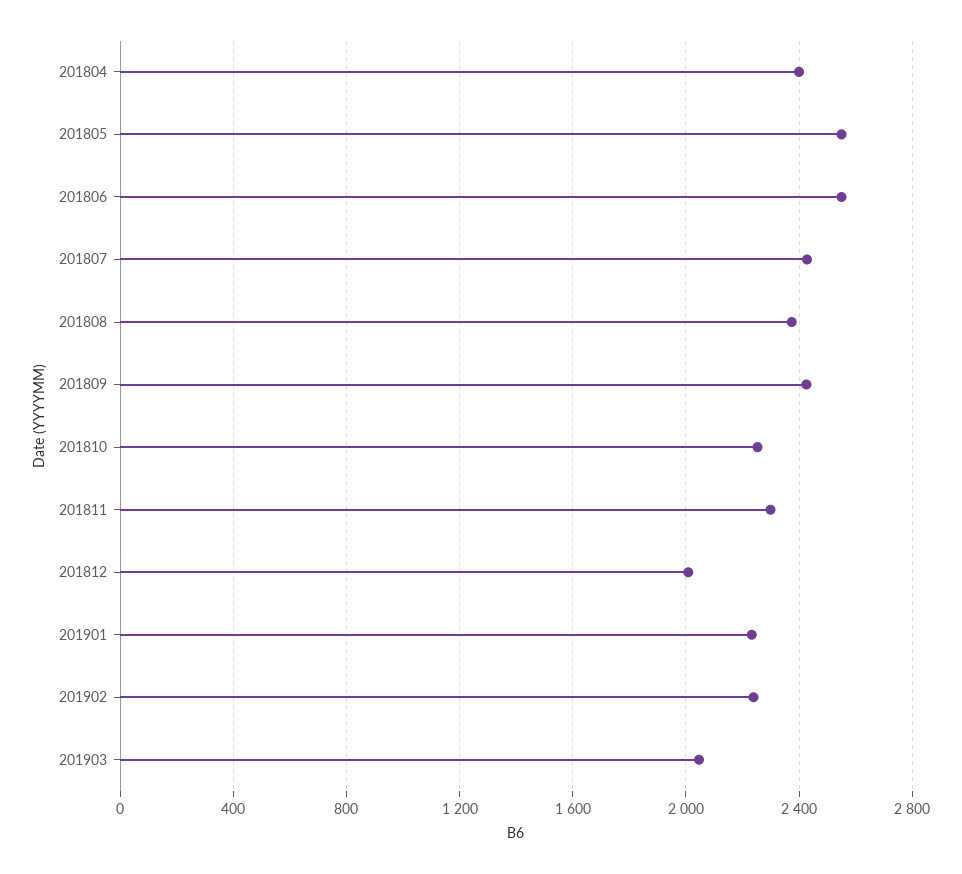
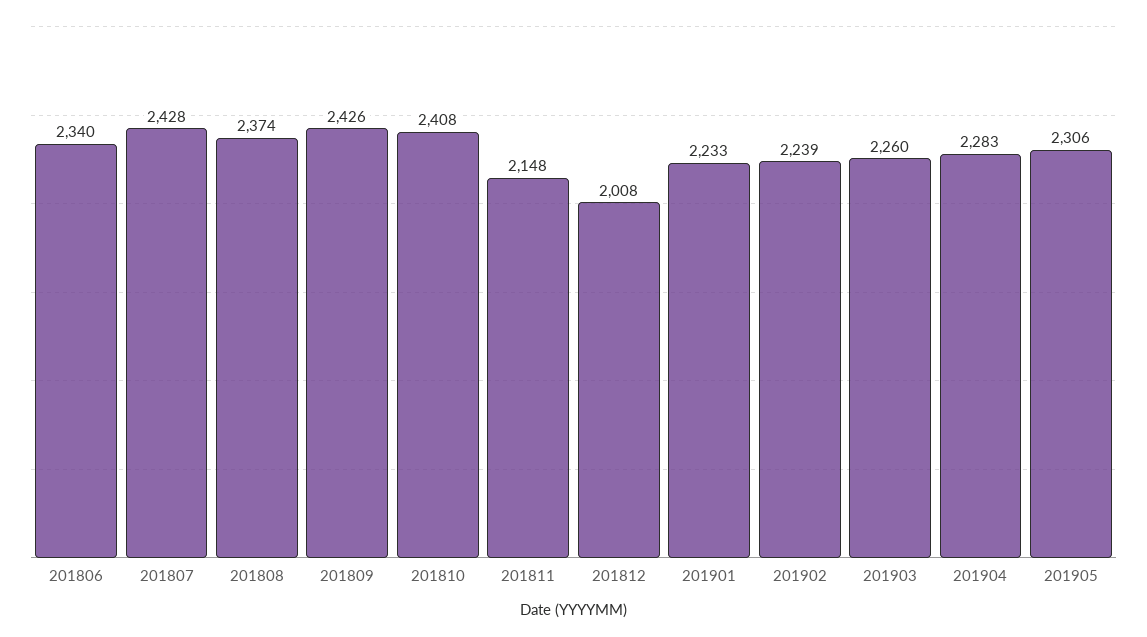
201804: 2400 -> none
201805: 2550 -> none
201806: 2550 -> 2340
201810: 2250 -> 2408
201811: 2300 -> 2148
201903: 2050 -> 2260
201904: none -> 2283
201905: none -> 2306

